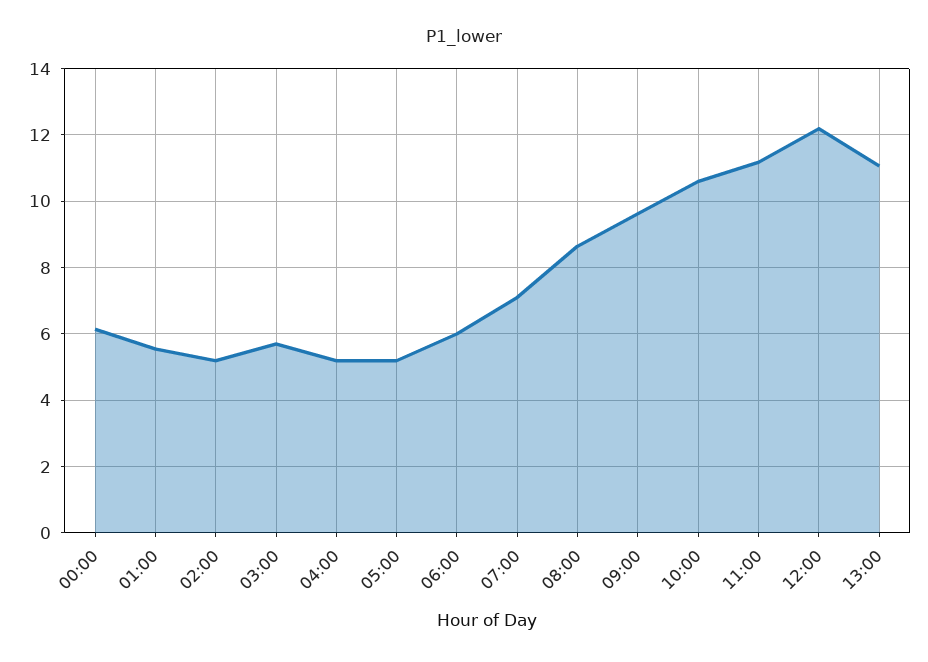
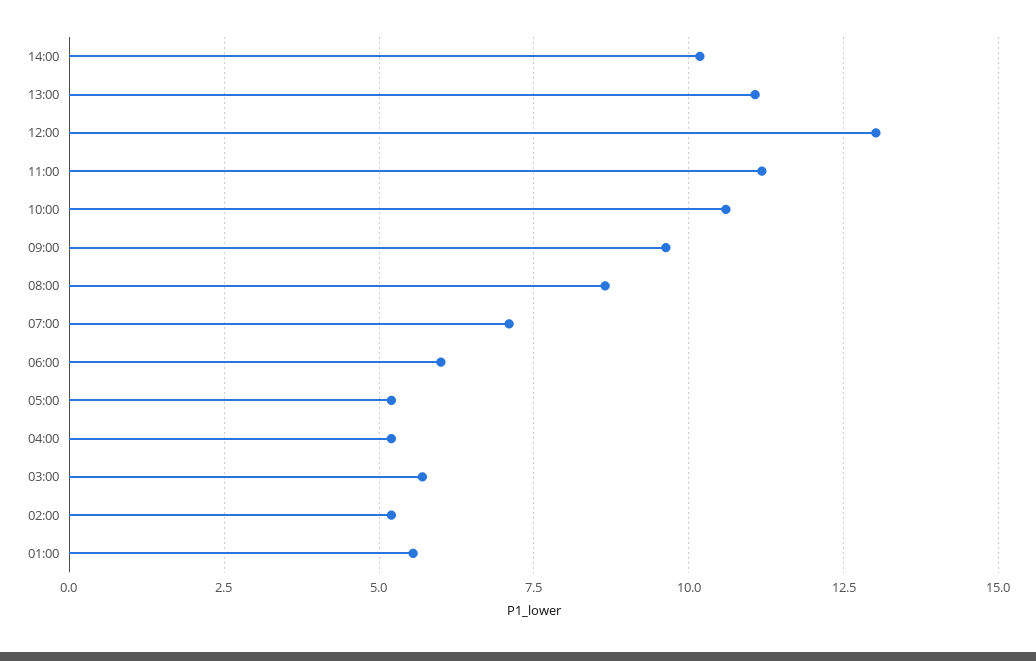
00:00: 6.2 -> none
12:00: 12.2 -> 13
14:00: none -> 10.25

